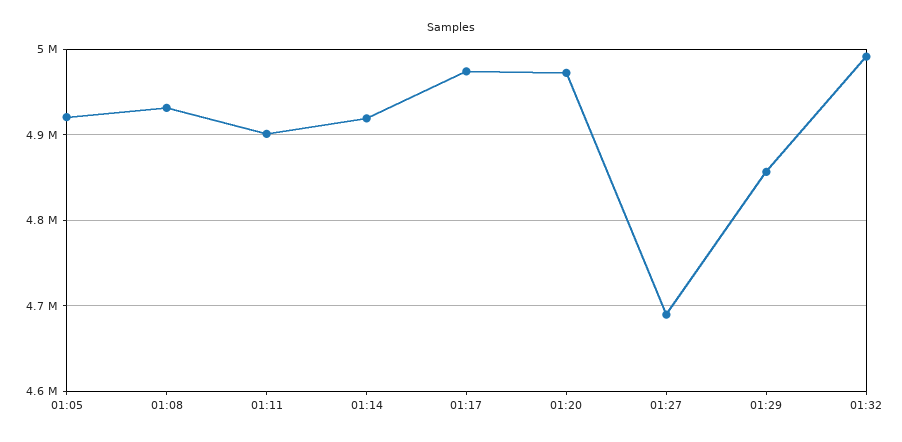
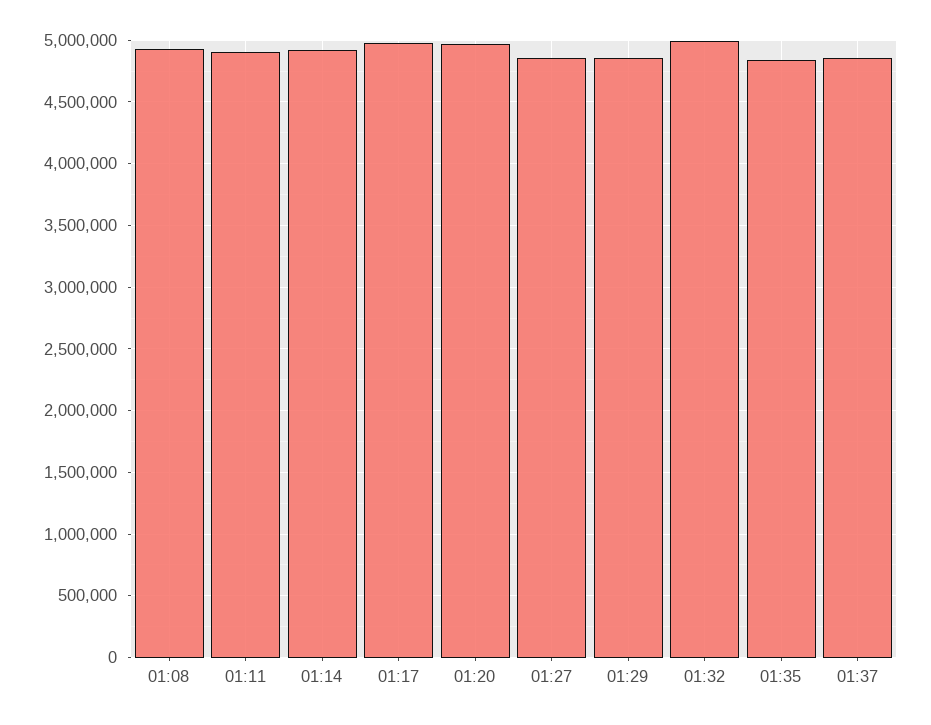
01:05: 4920000 -> none
01:27: 4690000 -> 4850000
01:35: none -> 4850000
01:37: none -> 4850000

